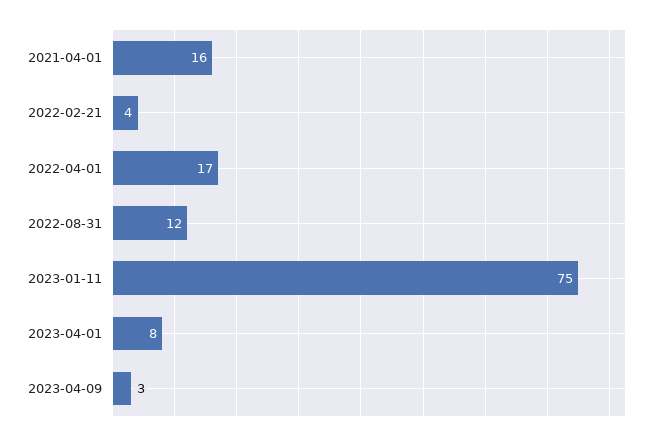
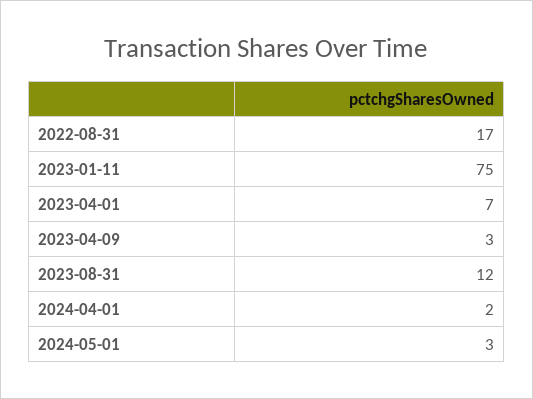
2021-04-01: 16 -> none
2022-02-21: 4 -> none
2022-04-01: 17 -> none
2022-08-31: 12 -> 17
2023-04-01: 8 -> 7
2023-08-31: none -> 12
2024-04-01: none -> 2
2024-05-01: none -> 3

